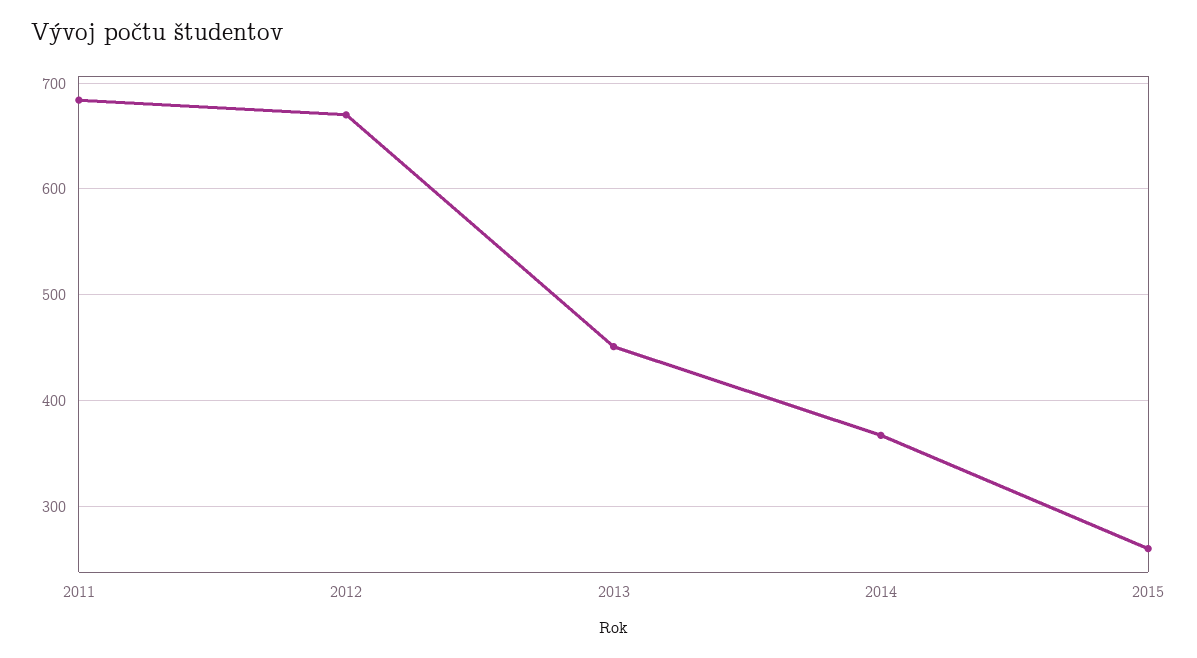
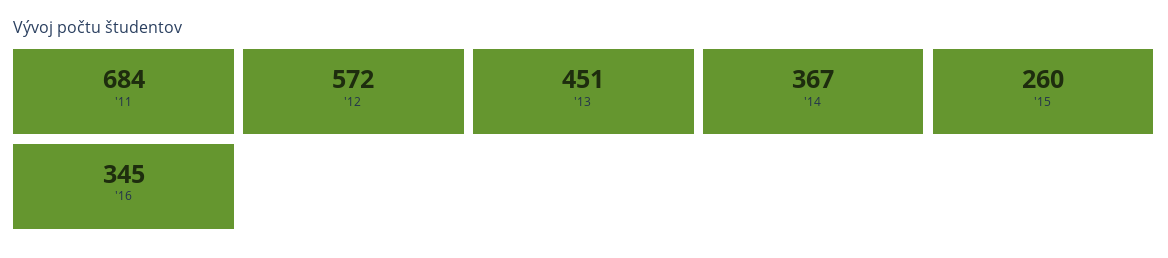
2012: 670 -> 572
'16: none -> 345

